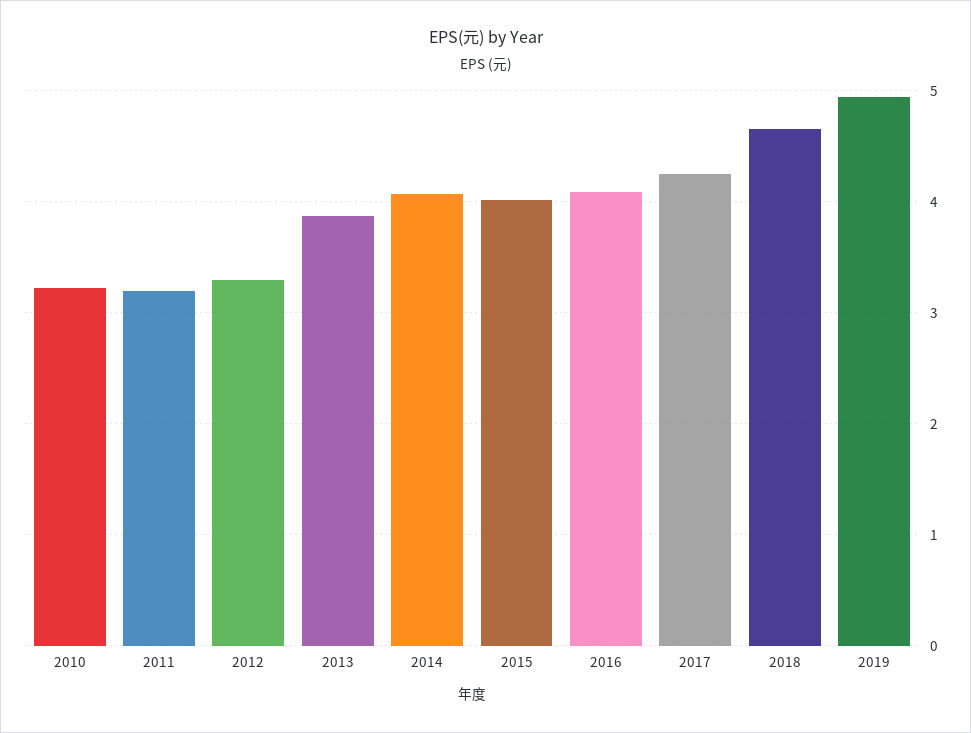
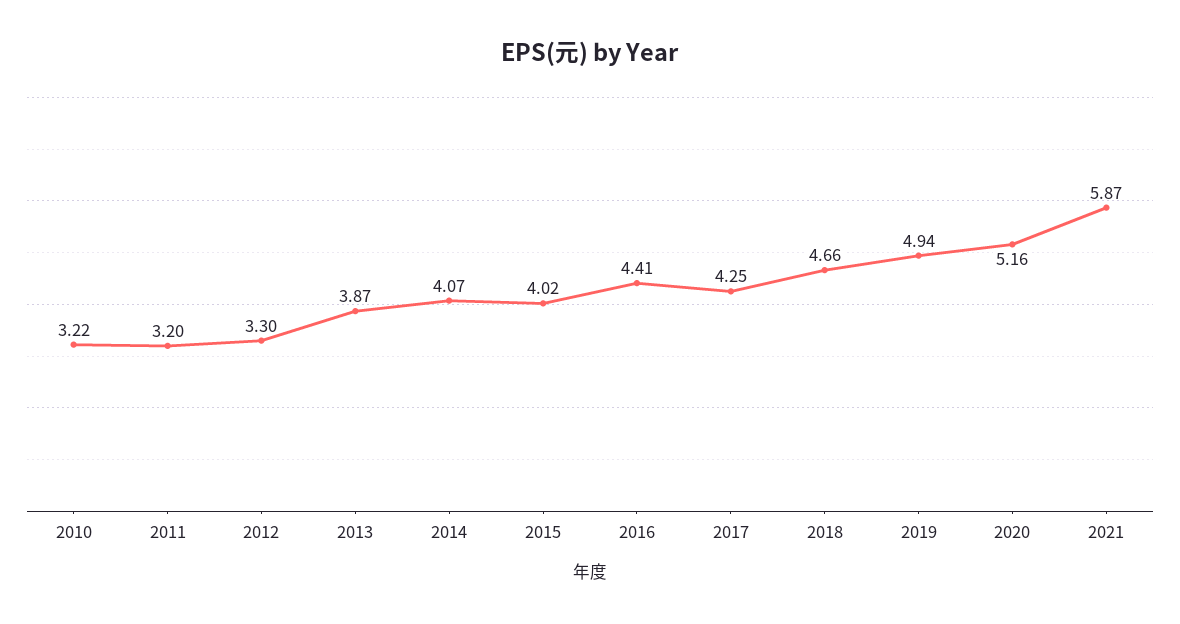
2016: 4.1 -> 4.41
2020: none -> 5.16
2021: none -> 5.87

